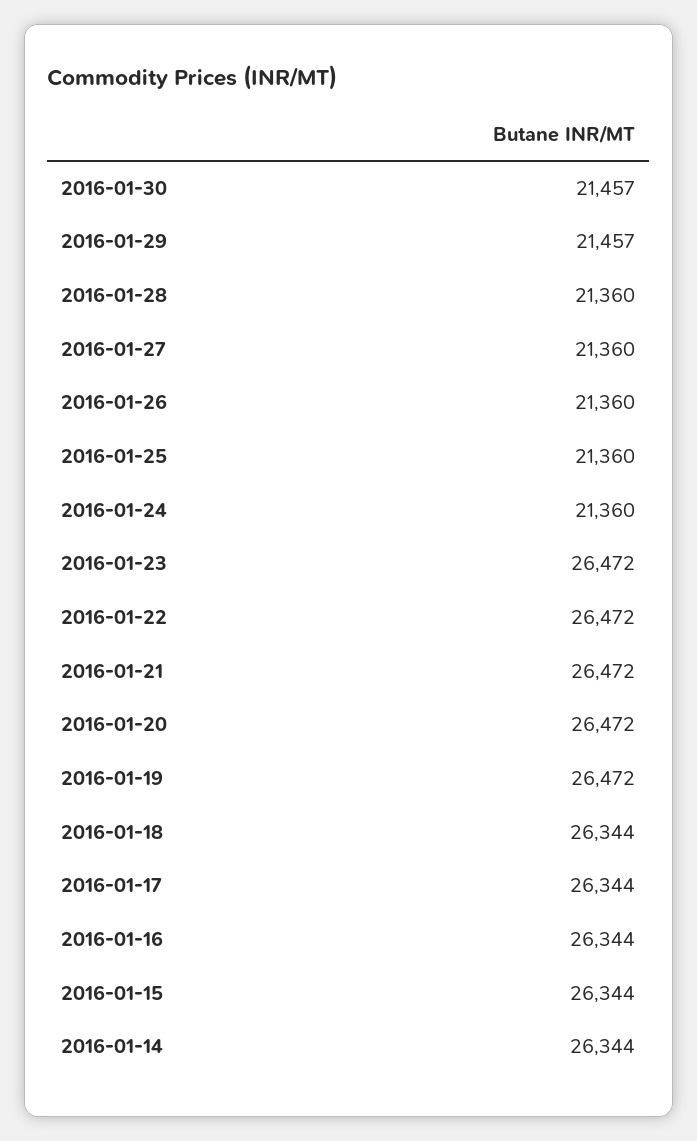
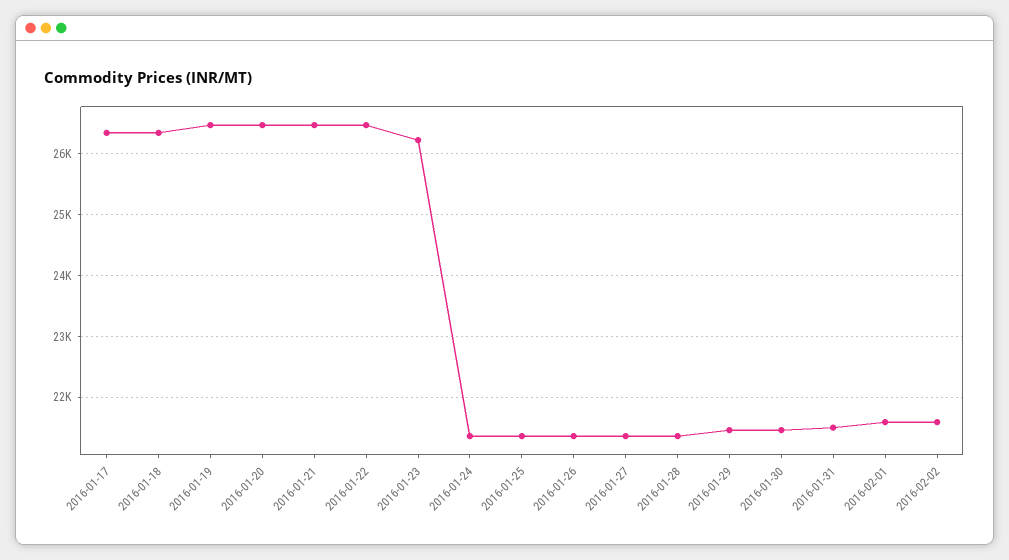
2016-01-23: 26472 -> 26200
2016-01-16: 26344 -> none
2016-01-15: 26344 -> none
2016-01-14: 26344 -> none
2016-01-31: none -> 21500
2016-02-01: none -> 21600
2016-02-02: none -> 21600

